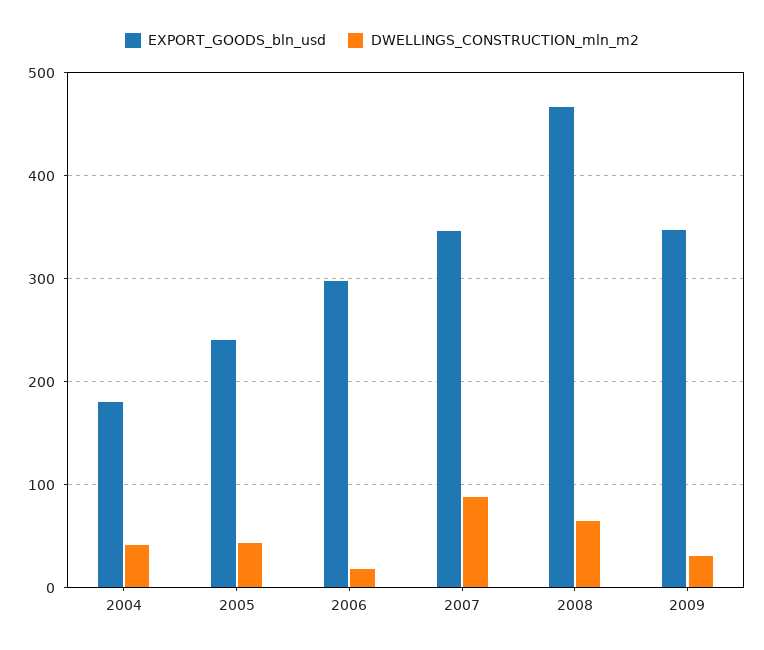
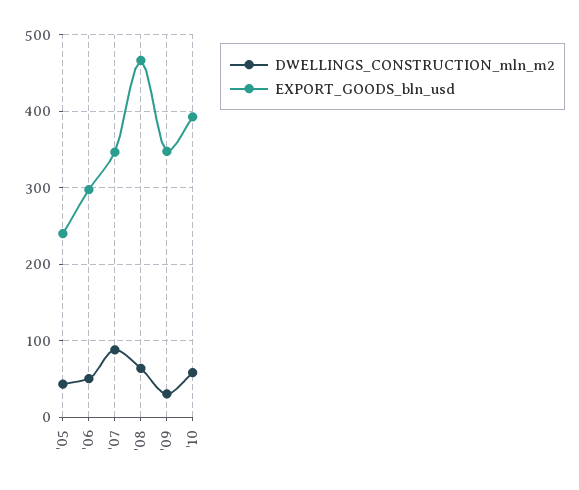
EXPORT_GOODS_bln_usd, 2004: 180 -> none
DWELLINGS_CONSTRUCTION_mln_m2, 2004: 40 -> none
DWELLINGS_CONSTRUCTION_mln_m2, 2006: 20 -> 50
DWELLINGS_CONSTRUCTION_mln_m2, '10: none -> 60
EXPORT_GOODS_bln_usd, '10: none -> 390

